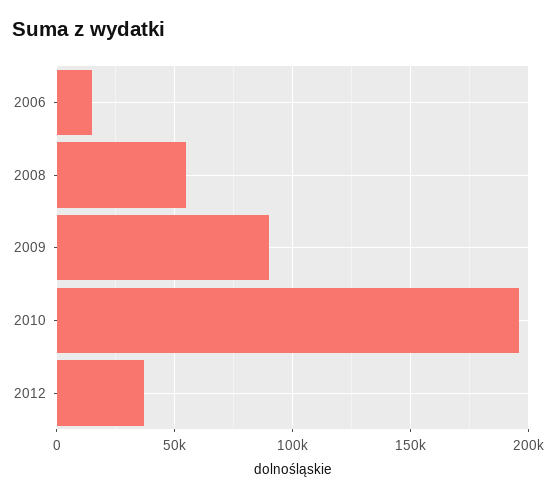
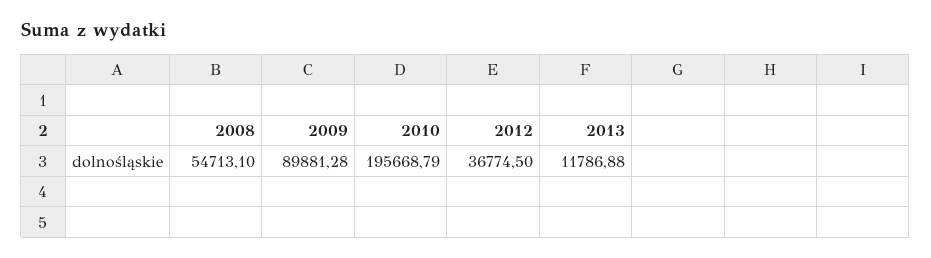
2006: 15000 -> none
2013: none -> 11786.88

